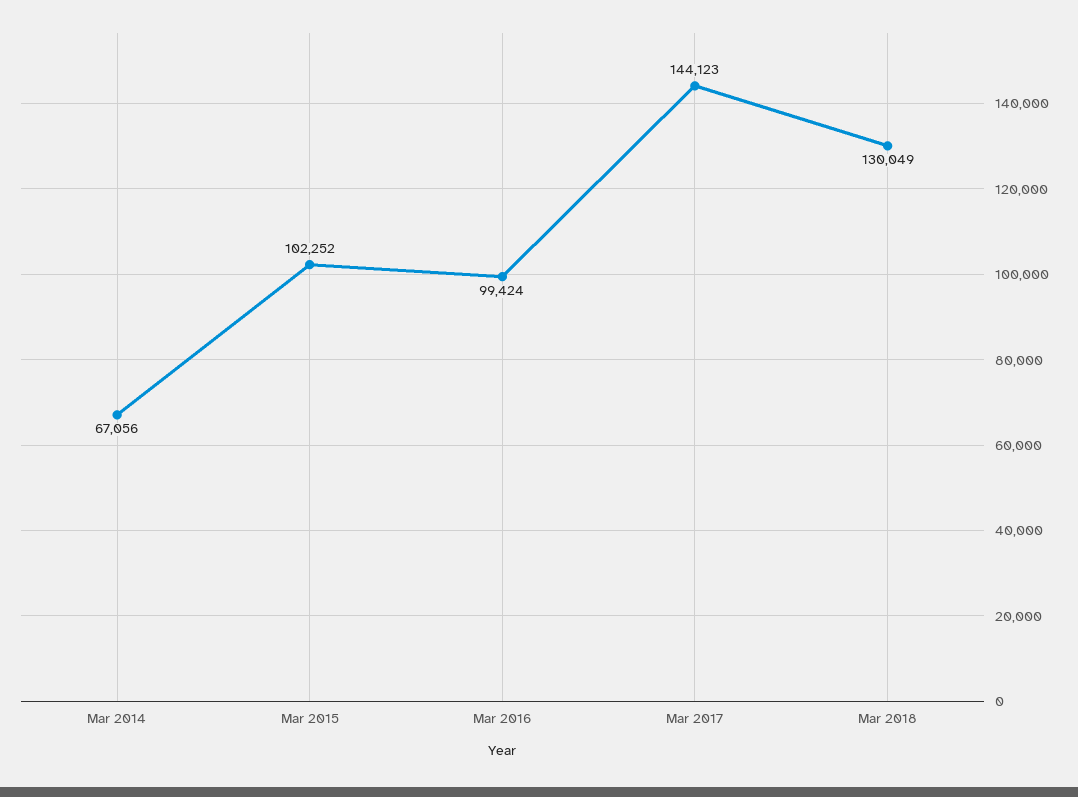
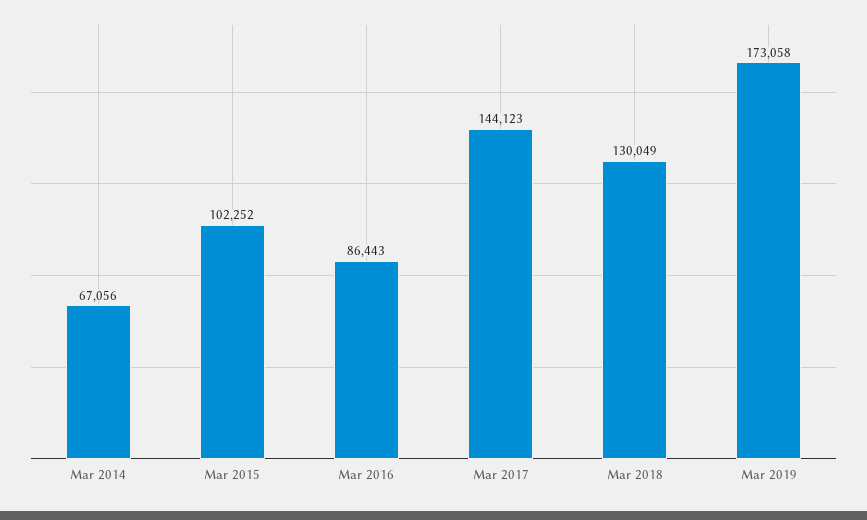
Mar 2016: 99424 -> 86443
Mar 2019: none -> 173058

